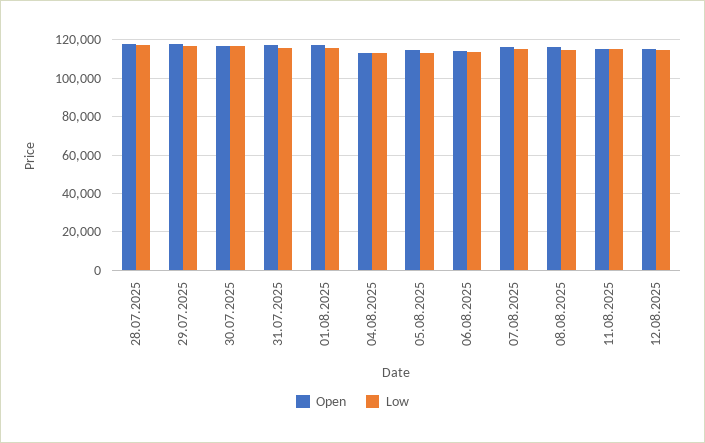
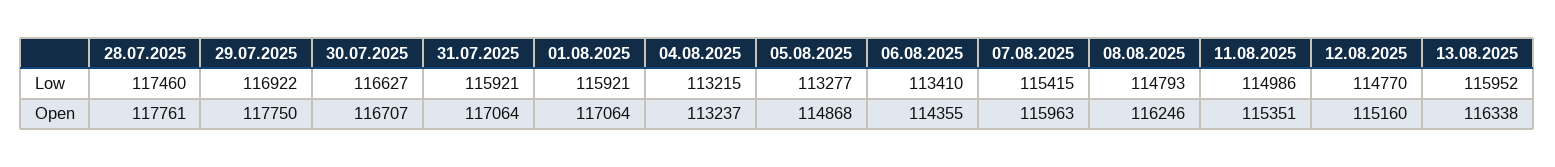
Low, 13.08.2025: none -> 115952
Open, 13.08.2025: none -> 116338

